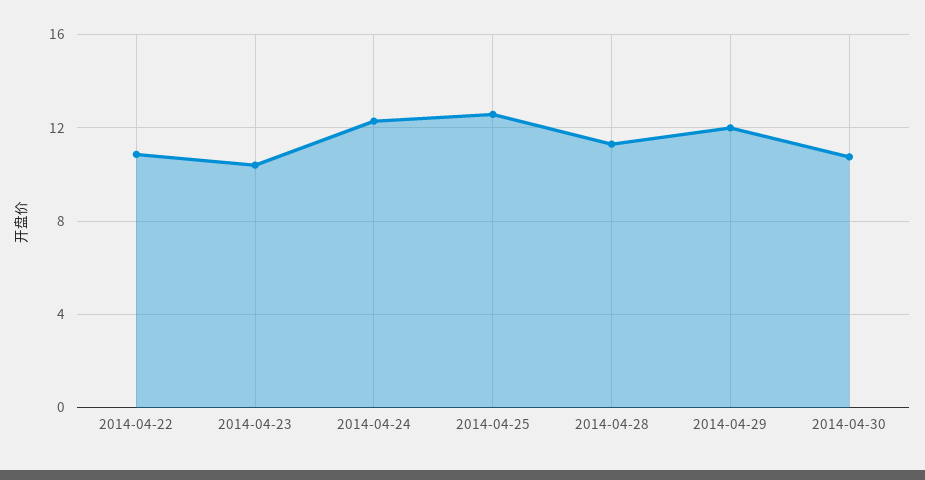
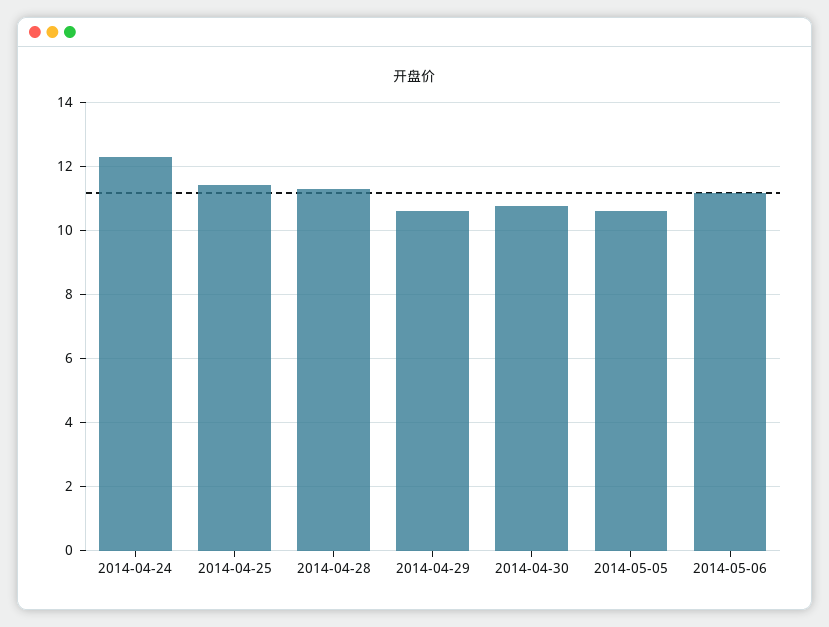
2014-04-22: 11 -> none
2014-04-23: 10.5 -> none
2014-04-25: 12.5 -> 11.4
2014-04-29: 12 -> 10.6
2014-05-05: none -> 10.6
2014-05-06: none -> 11.2

